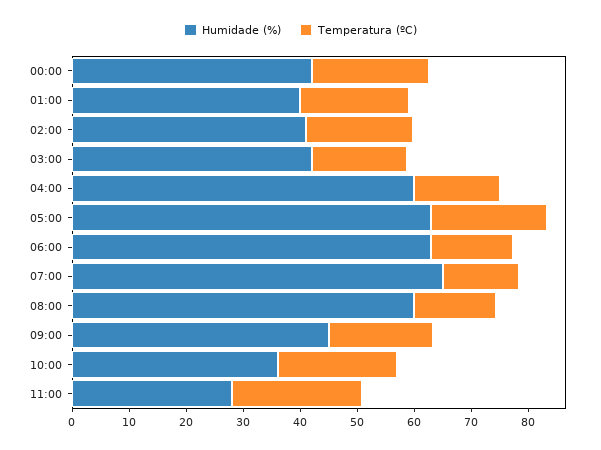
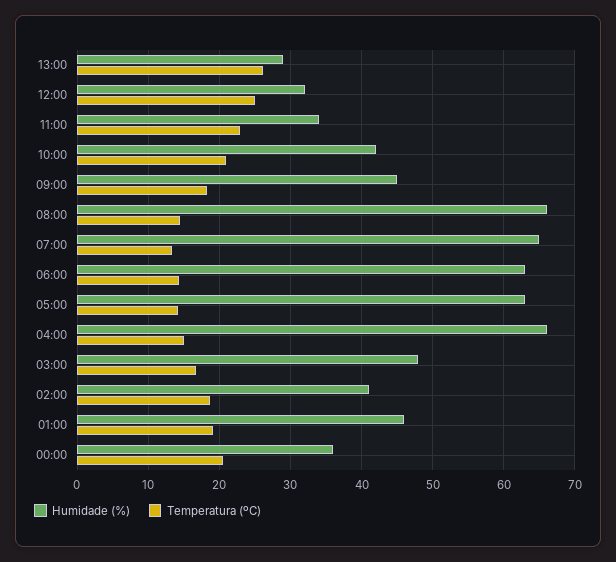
Humidade (%), 00:00: 42 -> 36
Humidade (%), 01:00: 40 -> 46
Humidade (%), 03:00: 42 -> 48
Humidade (%), 04:00: 60 -> 66
Temperatura (ºC), 05:00: 20 -> 14
Humidade (%), 08:00: 60 -> 66
Humidade (%), 10:00: 36 -> 42
Humidade (%), 11:00: 28 -> 34
Humidade (%), 13:00: none -> 29
Temperatura (ºC), 13:00: none -> 26
Humidade (%), 12:00: none -> 32
Temperatura (ºC), 12:00: none -> 25

